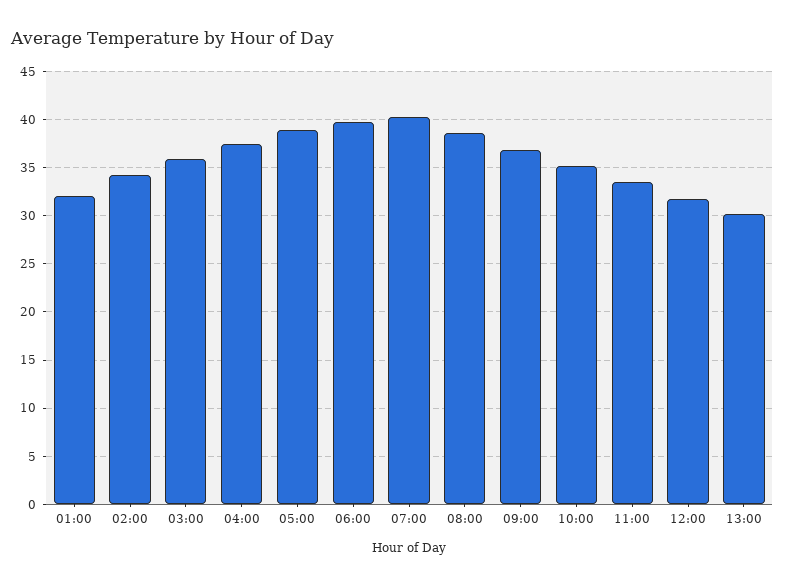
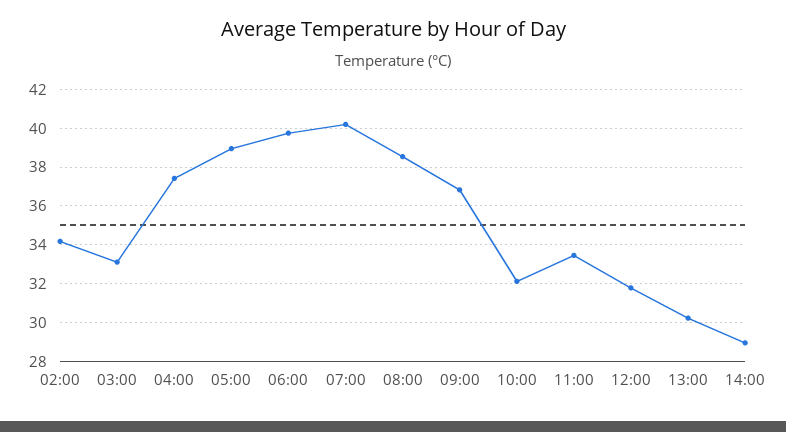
01:00: 32 -> none
03:00: 36 -> 33
10:00: 35 -> 32
14:00: none -> 29

